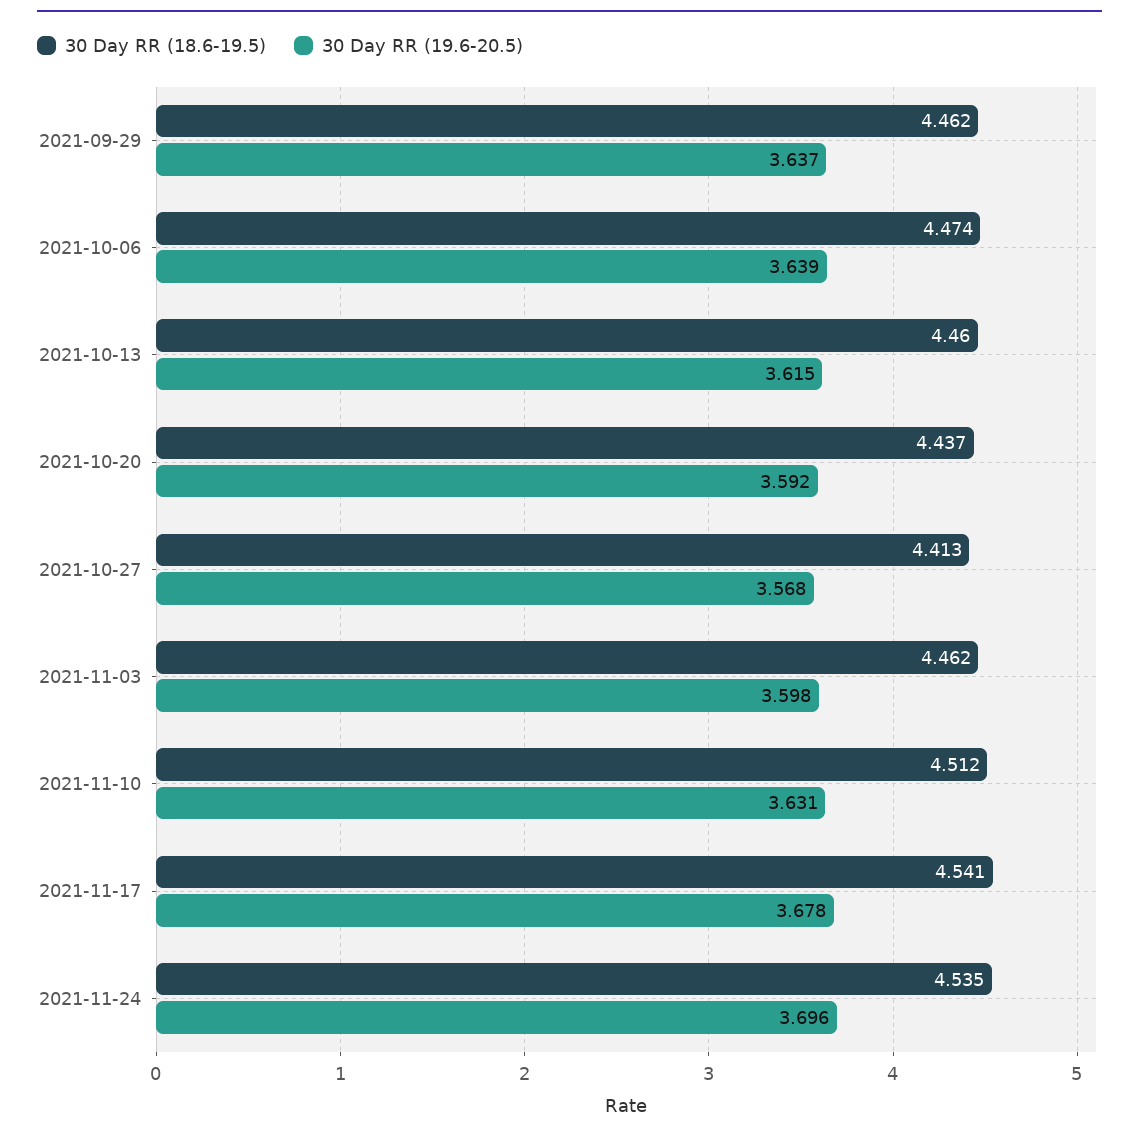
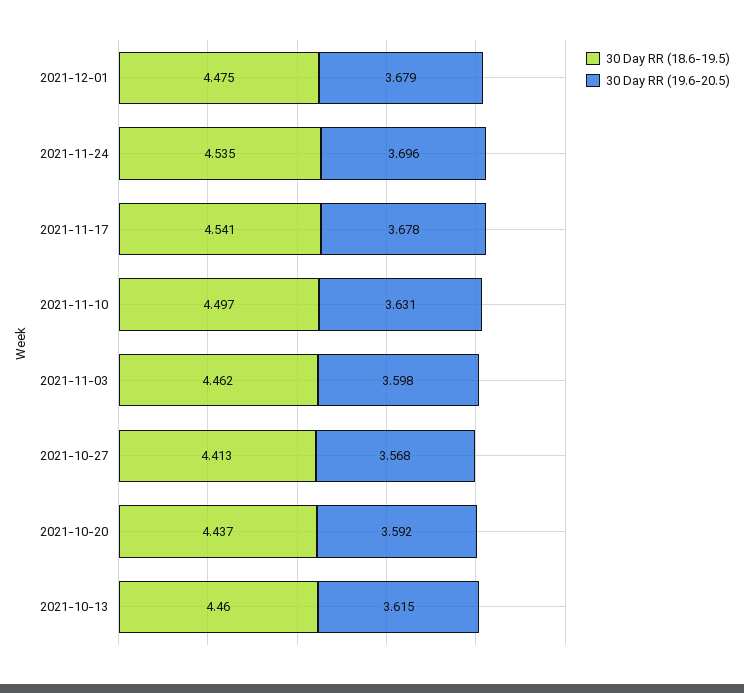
30 Day RR (18.6-19.5), 2021-09-29: 4.462 -> none
30 Day RR (19.6-20.5), 2021-09-29: 3.637 -> none
30 Day RR (18.6-19.5), 2021-10-06: 4.474 -> none
30 Day RR (19.6-20.5), 2021-10-06: 3.639 -> none
30 Day RR (18.6-19.5), 2021-11-10: 4.512 -> 4.497
30 Day RR (18.6-19.5), 2021-12-01: none -> 4.475
30 Day RR (19.6-20.5), 2021-12-01: none -> 3.679

